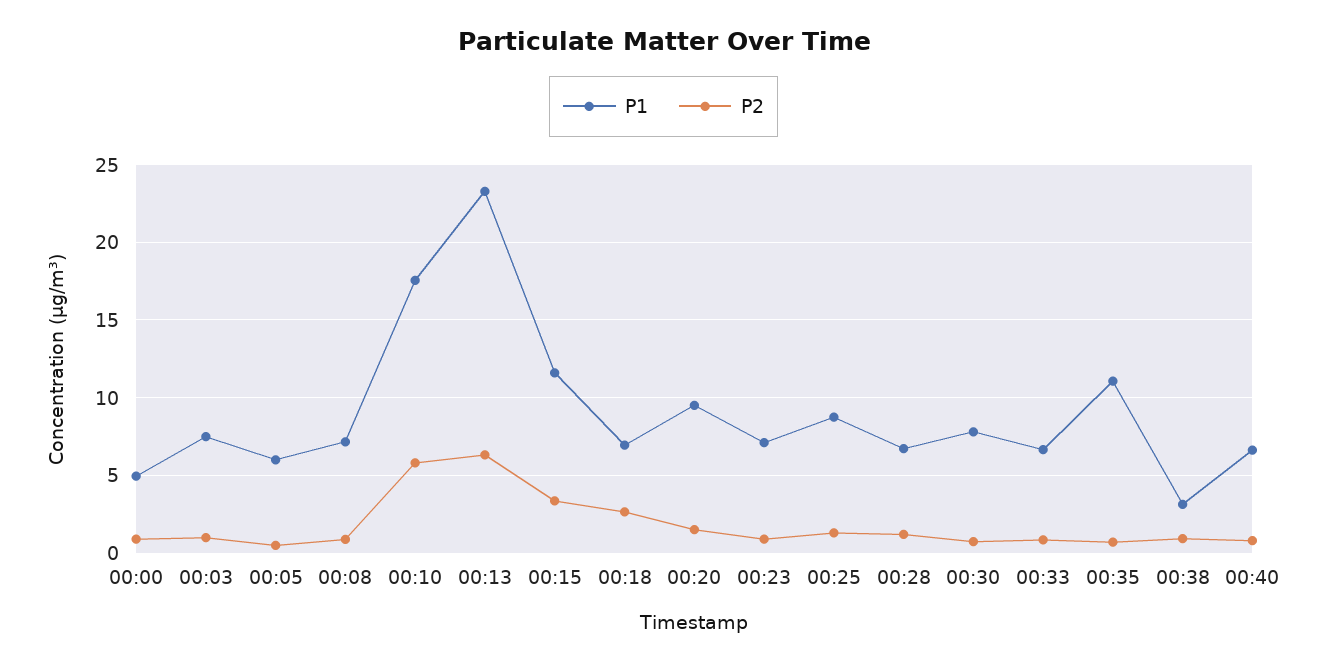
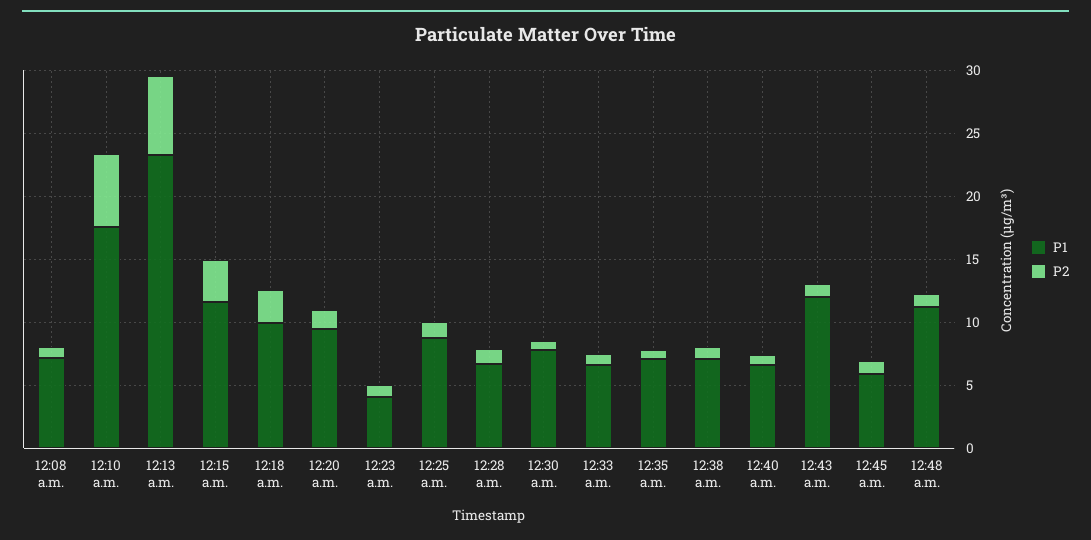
P1, 00:00: 5 -> none
P2, 00:00: 1 -> none
P1, 00:03: 7.5 -> none
P2, 00:03: 1 -> none
P1, 00:05: 6 -> none
P2, 00:05: 0.5 -> none
P1, 00:18: 7 -> 10
P1, 00:23: 7 -> 4
P1, 00:35: 11 -> 7
P1, 00:38: 3 -> 7
P1, 12:43 a.m.: none -> 12
P2, 12:43 a.m.: none -> 1
P1, 12:45 a.m.: none -> 6
P2, 12:45 a.m.: none -> 1
P1, 12:48 a.m.: none -> 11
P2, 12:48 a.m.: none -> 1

